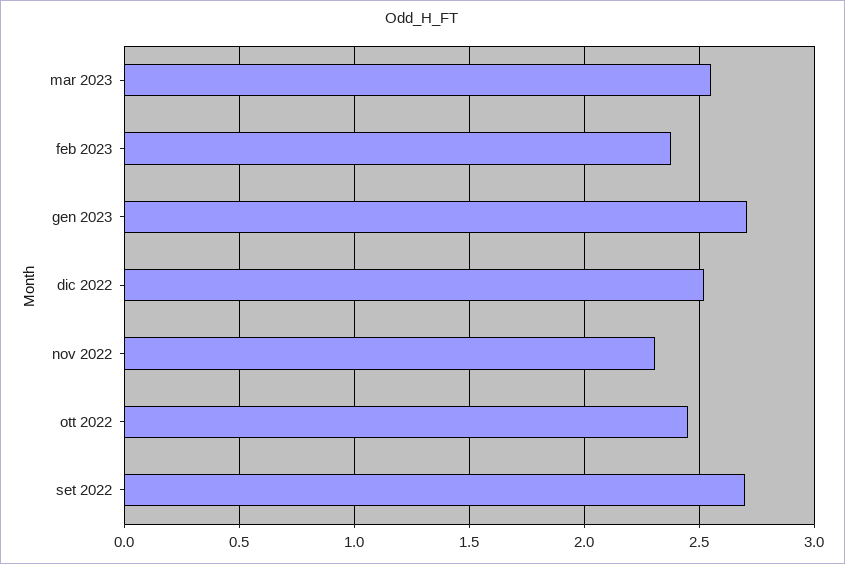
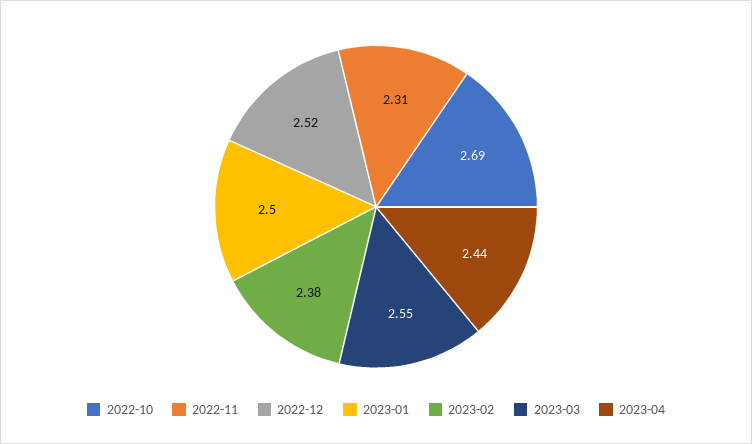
gen 2023: 2.7 -> 2.5
ott 2022: 2.45 -> 2.69
set 2022: 2.7 -> none
2023-04: none -> 2.44

